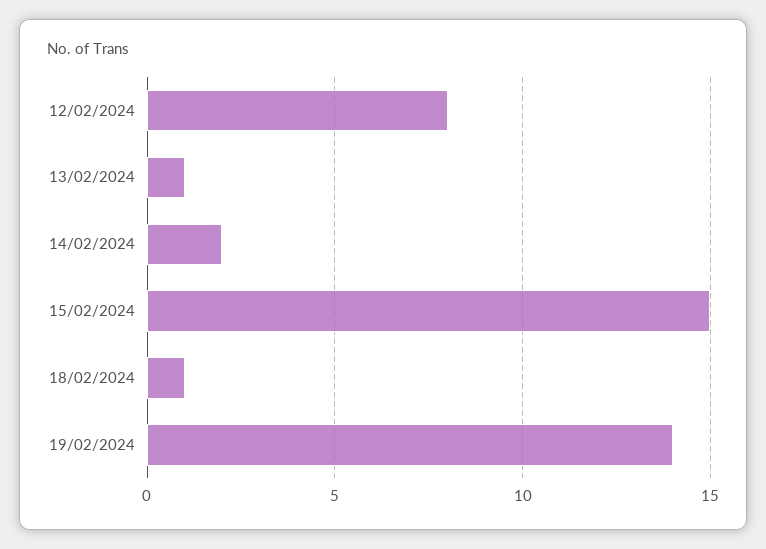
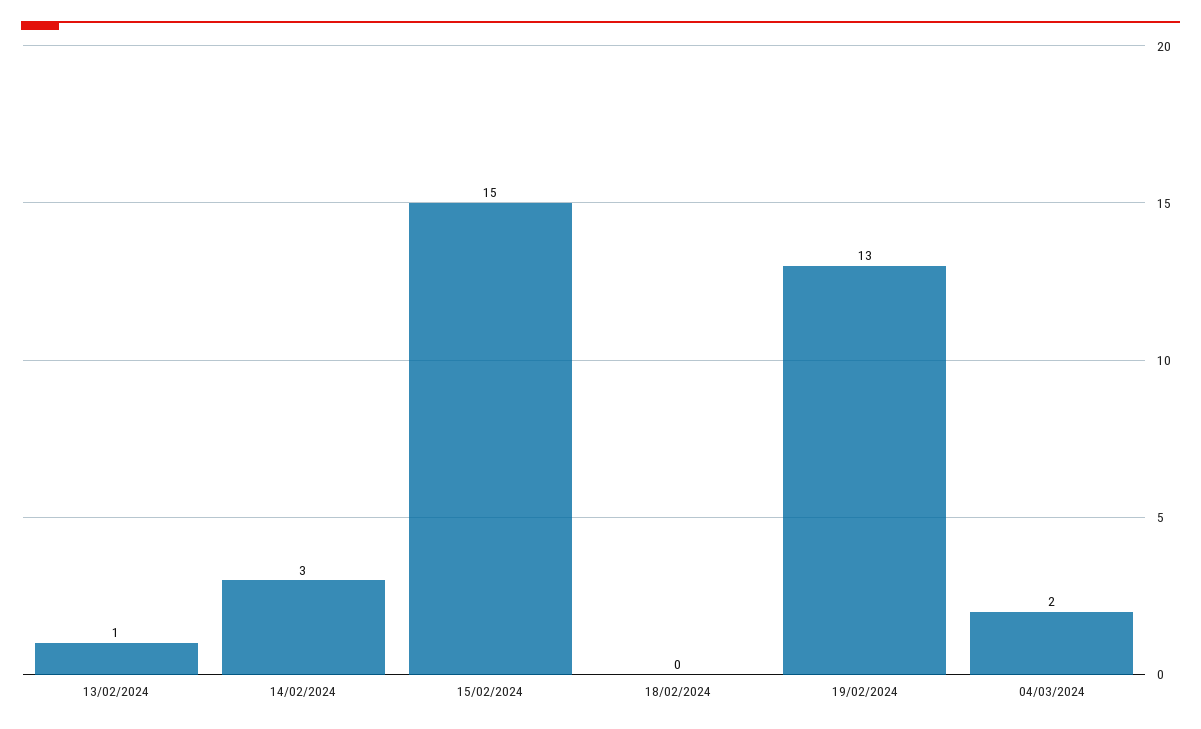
12/02/2024: 8 -> none
14/02/2024: 2 -> 3
18/02/2024: 1 -> 0
19/02/2024: 14 -> 13
04/03/2024: none -> 2

